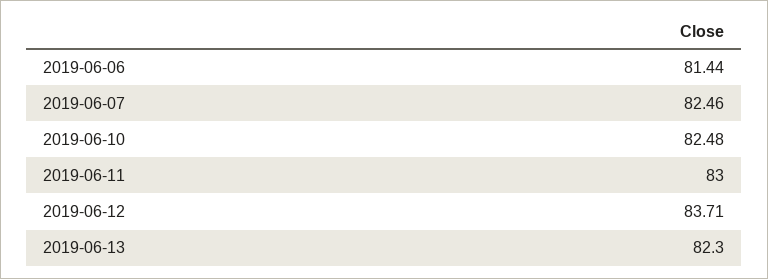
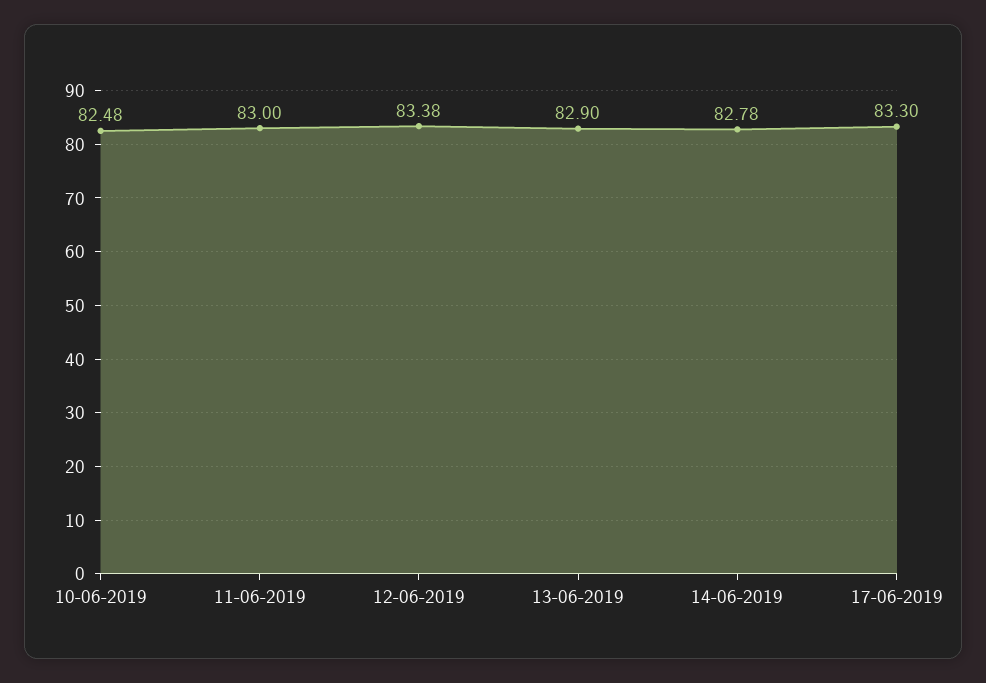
2019-06-06: 81.44 -> none
2019-06-07: 82.46 -> none
2019-06-12: 83.71 -> 83.38
2019-06-13: 82.3 -> 82.9
14-06-2019: none -> 82.78
17-06-2019: none -> 83.3

